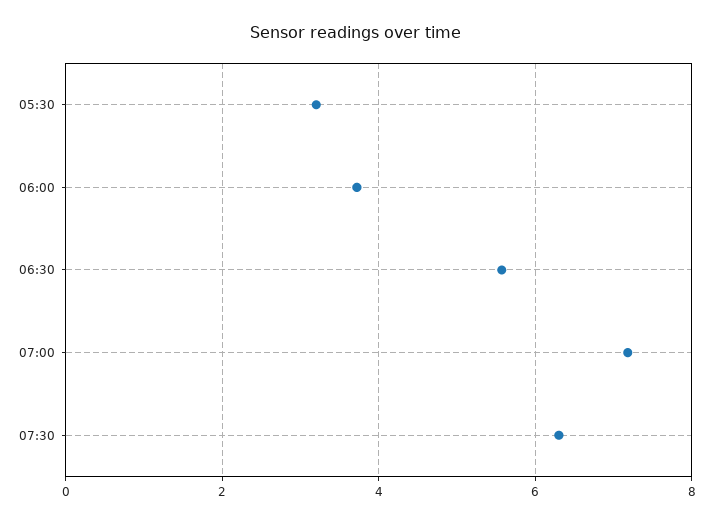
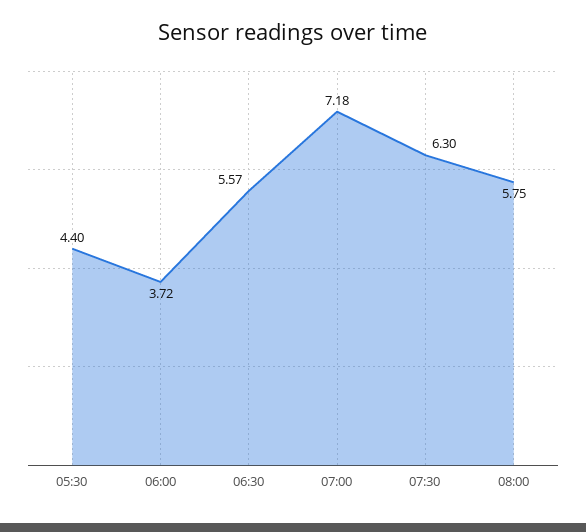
05:30: 3.2 -> 4.4
08:00: none -> 5.75

